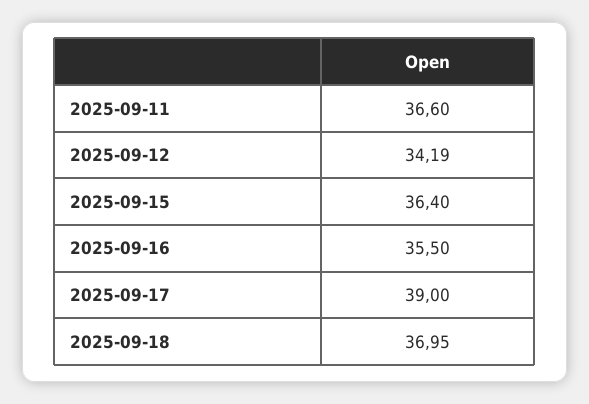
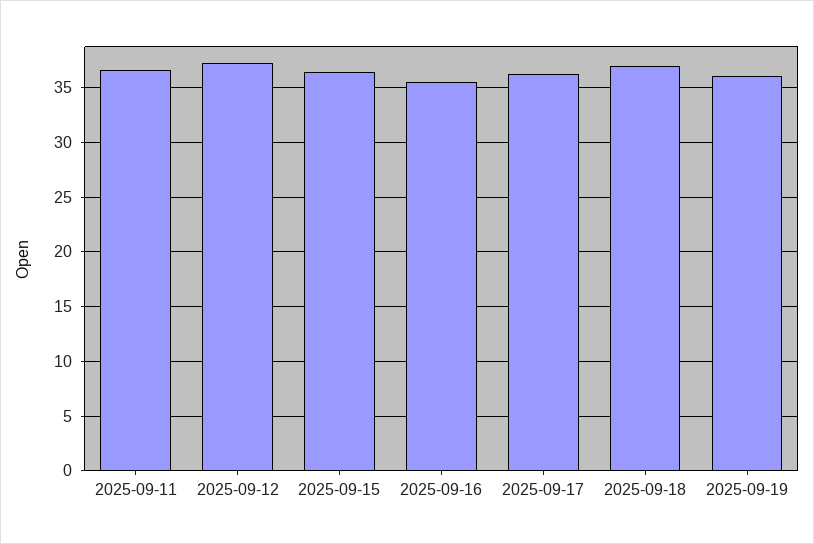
2025-09-12: 34.19 -> 37
2025-09-17: 39 -> 36
2025-09-19: none -> 36

